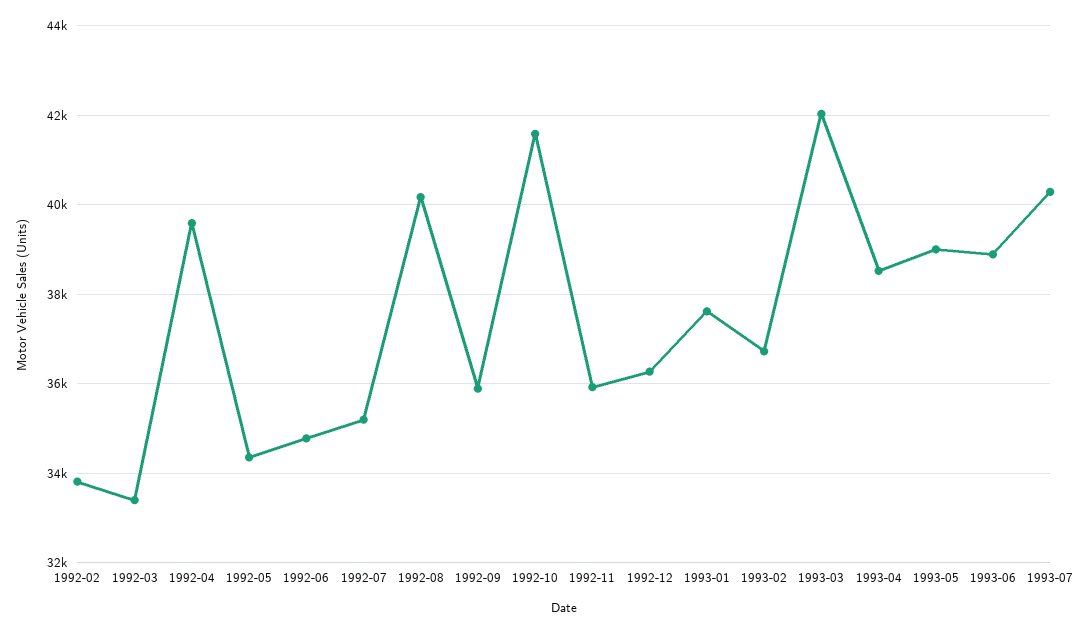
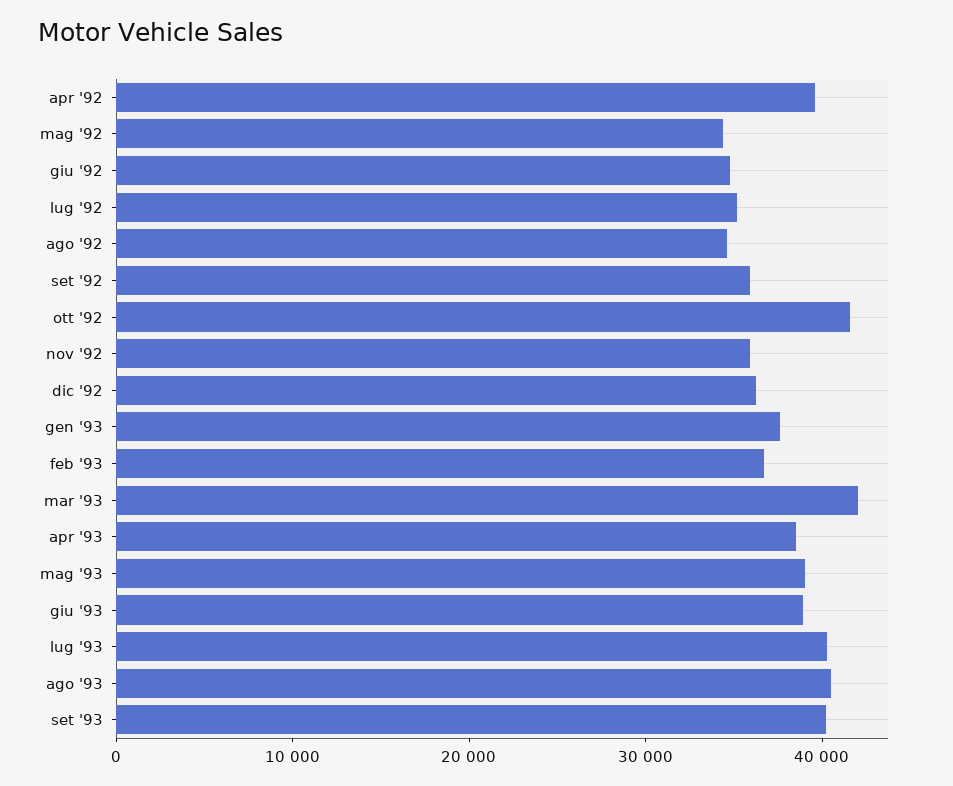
1992-02: 33800 -> none
1992-03: 33400 -> none
1992-08: 40200 -> 34000
ago '93: none -> 40000
set '93: none -> 40000

